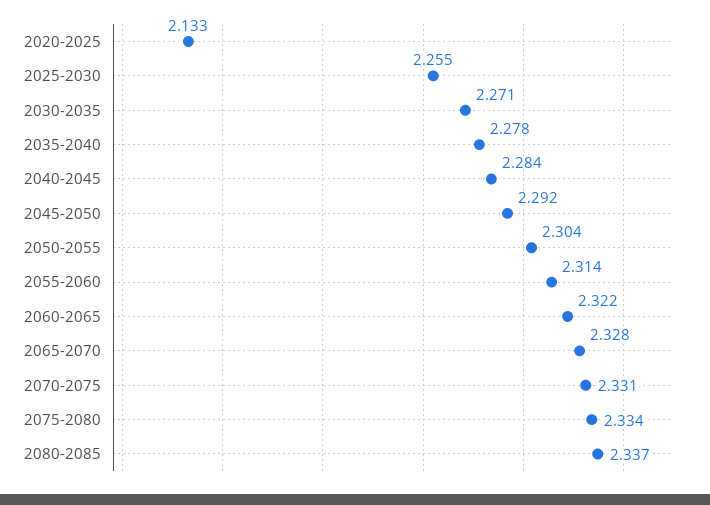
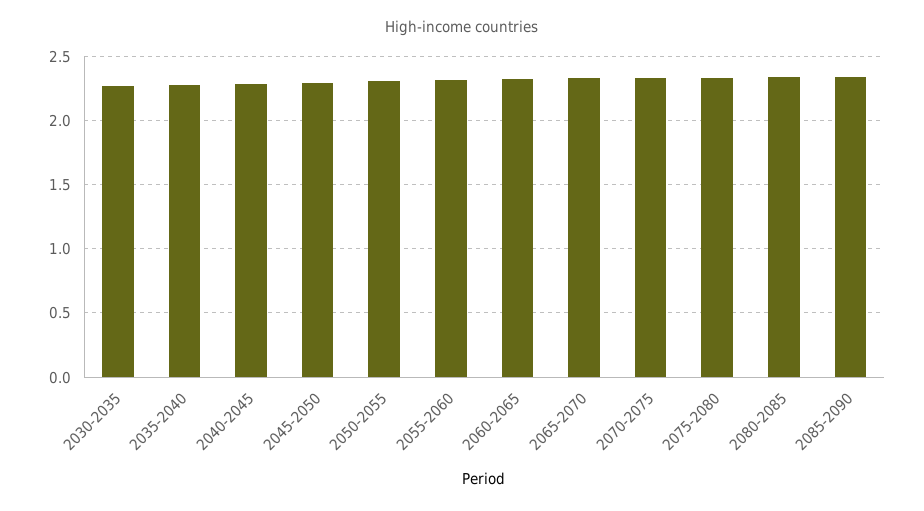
2020-2025: 2.133 -> none
2025-2030: 2.255 -> none
2085-2090: none -> 2.35

